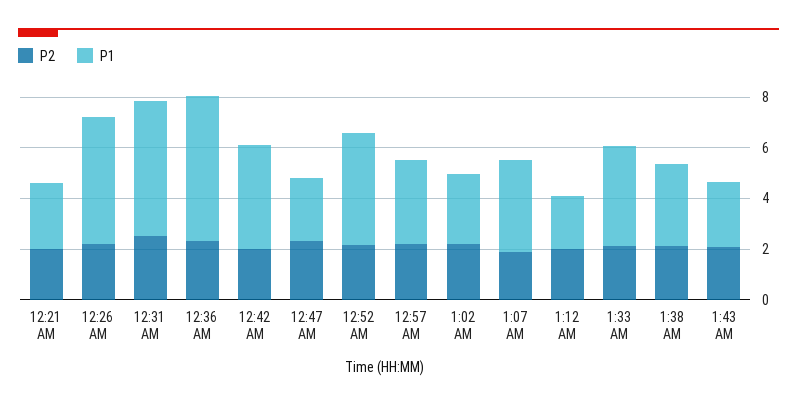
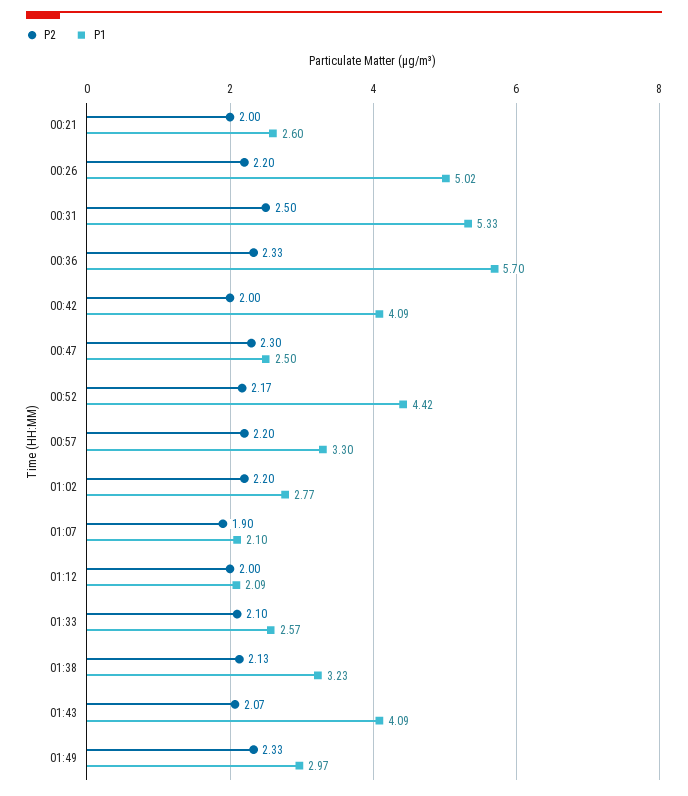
P1, 1:07 AM: 3.5 -> 2.1
P1, 1:33 AM: 4 -> 2.57
P1, 1:43 AM: 2.5 -> 4.09
P2, 01:49: none -> 2.33
P1, 01:49: none -> 2.97

